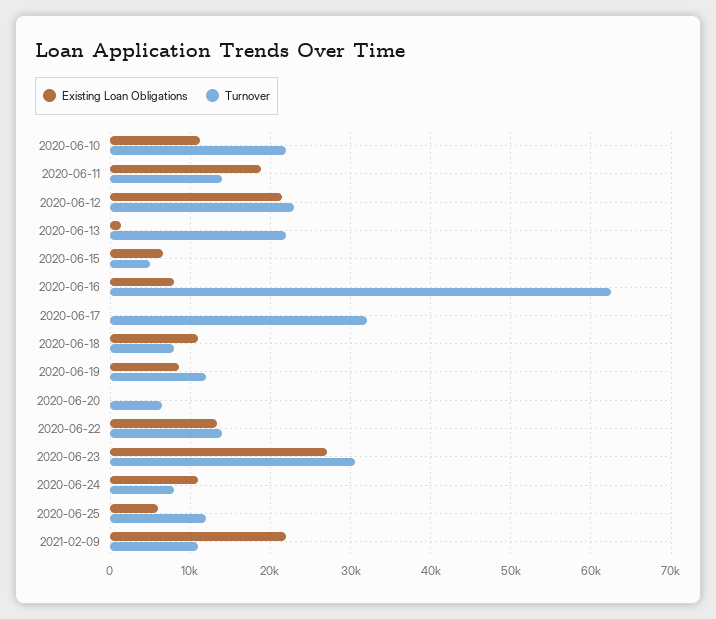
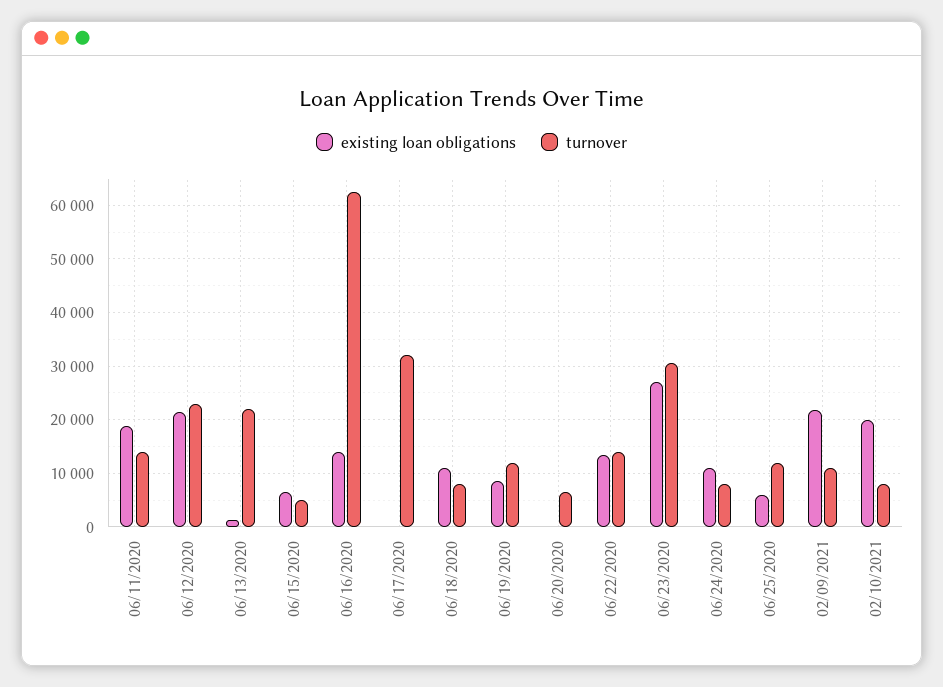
Existing Loan Obligations, 2020-06-10: 11000 -> none
Turnover, 2020-06-10: 22000 -> none
Existing Loan Obligations, 2020-06-16: 8000 -> 14000
Existing Loan Obligations, 02/10/2021: none -> 20000
Turnover, 02/10/2021: none -> 8000

